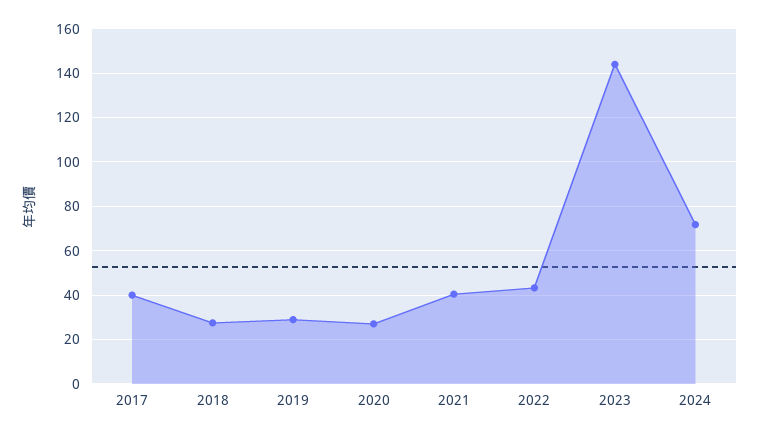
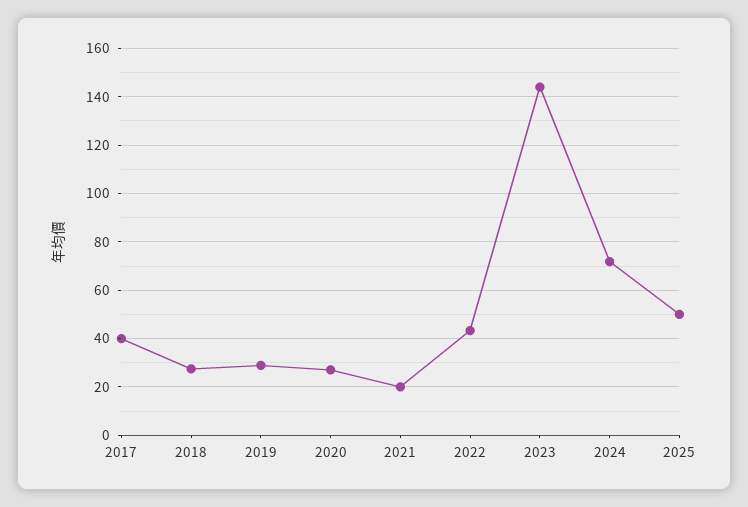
2021: 40 -> 20
2025: none -> 50

